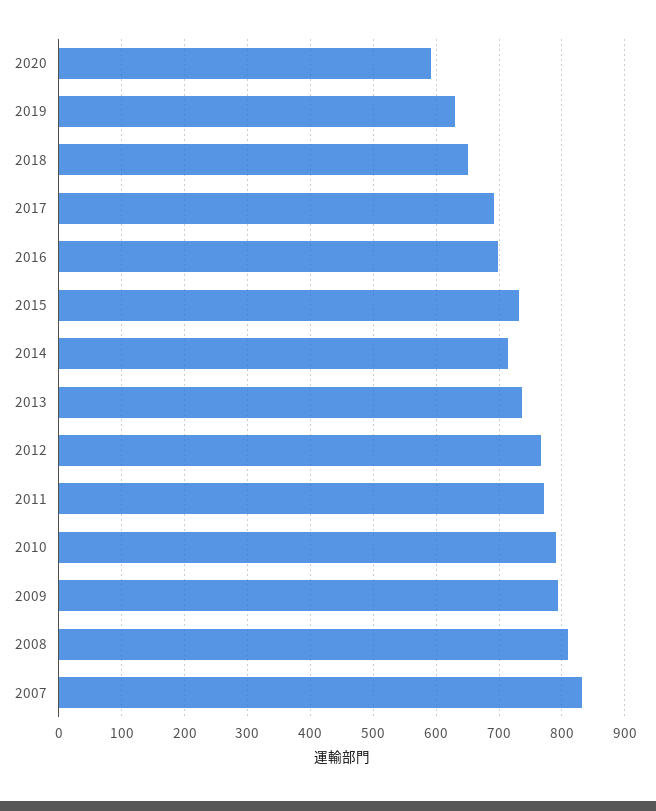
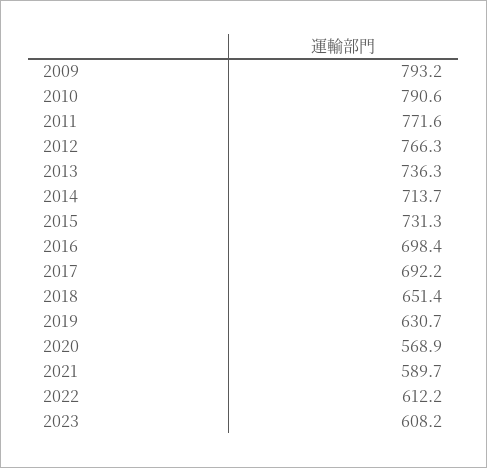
2020: 590 -> 568.9
2008: 810 -> none
2007: 830 -> none
2021: none -> 589.7
2022: none -> 612.2
2023: none -> 608.2

